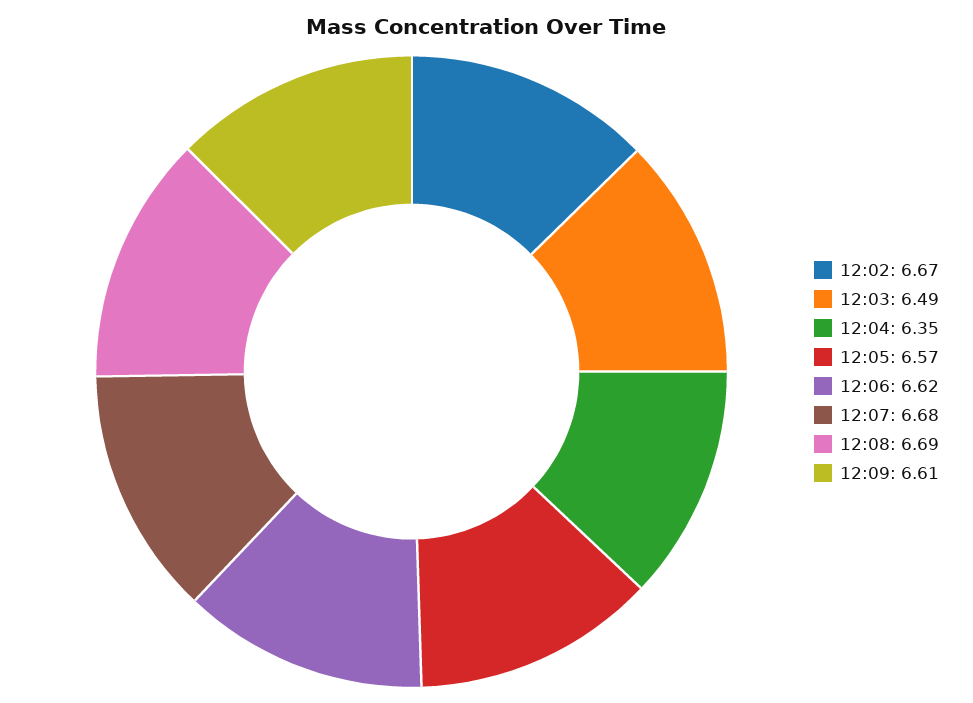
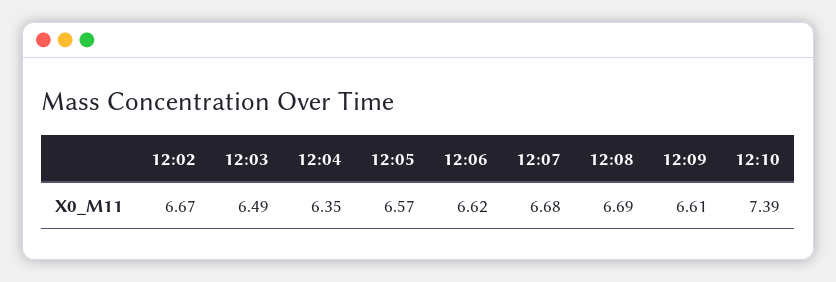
12:10: none -> 7.39

